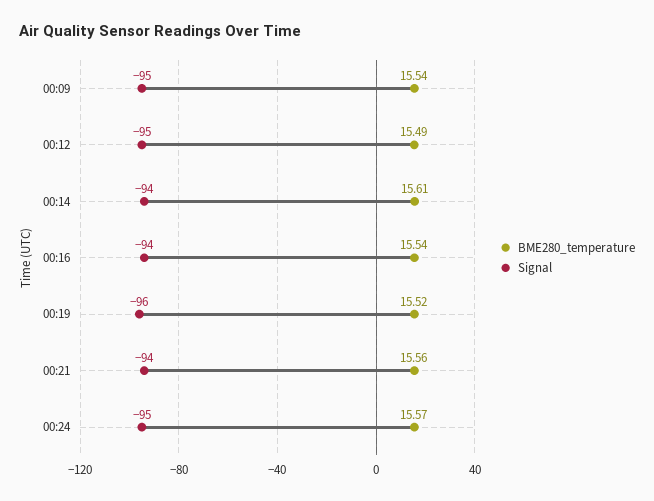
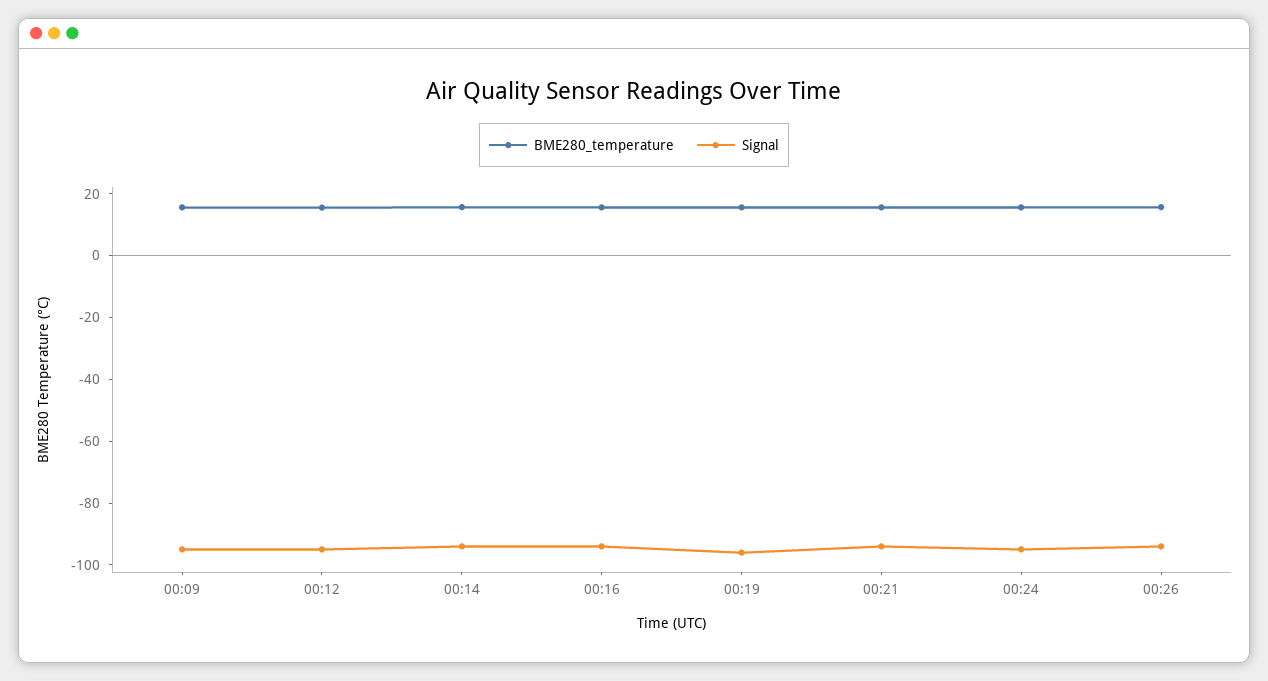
BME280_temperature, 00:26: none -> 15
Signal, 00:26: none -> -95

